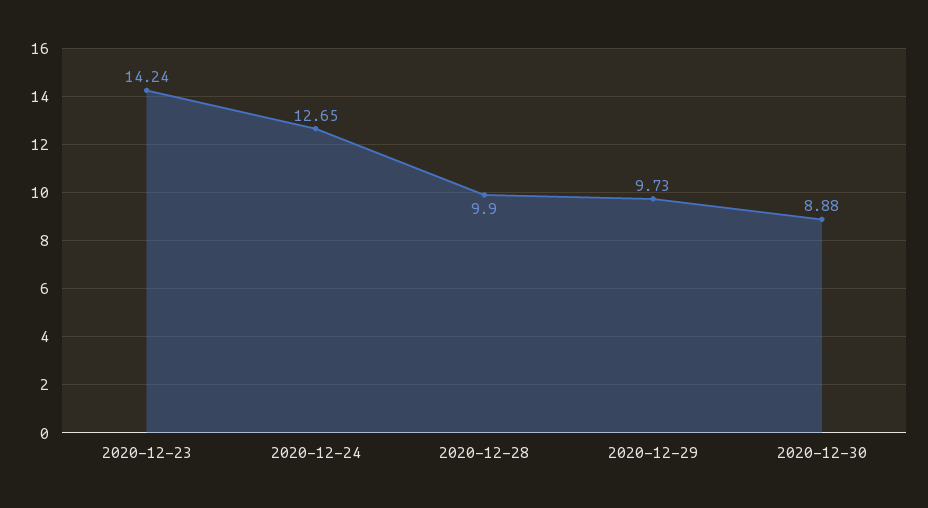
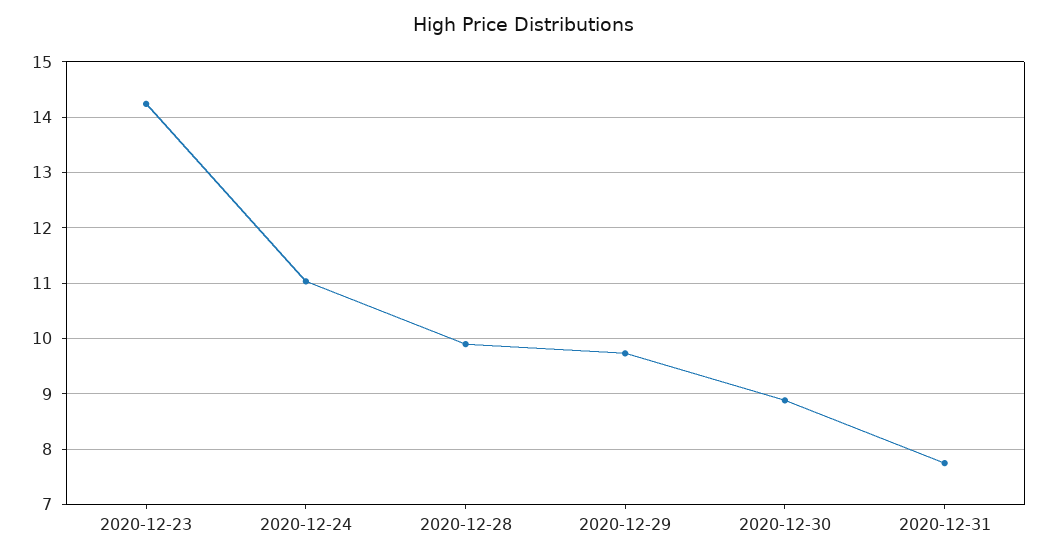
2020-12-24: 12.65 -> 11
2020-12-31: none -> 7.8

